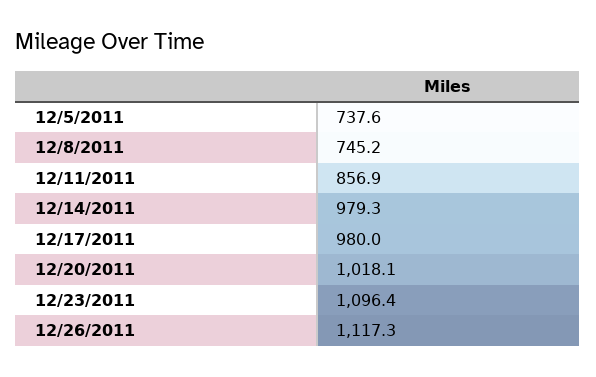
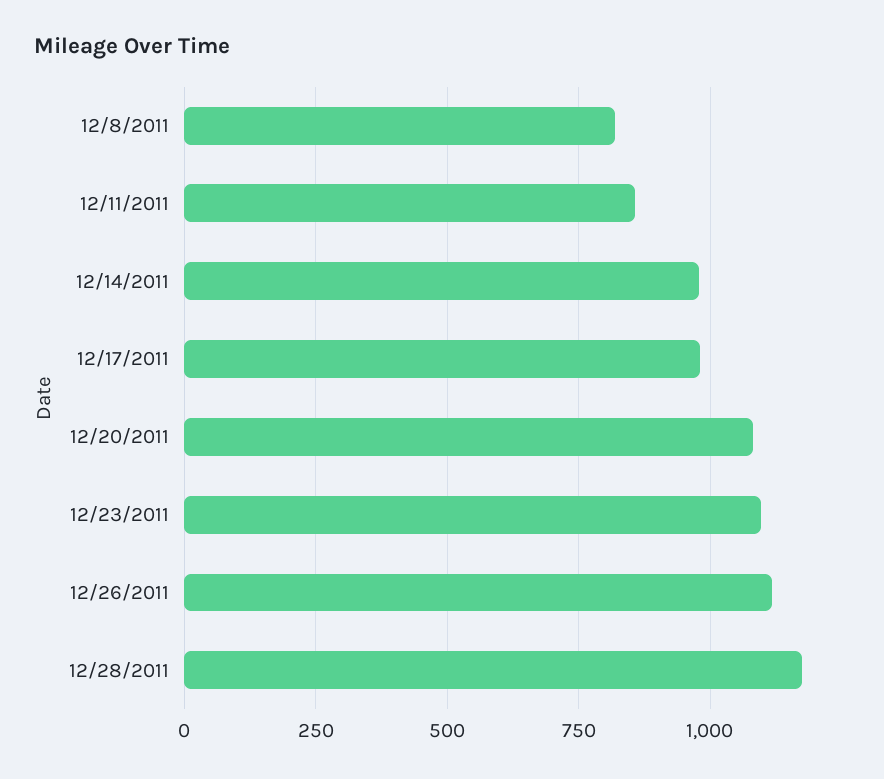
12/5/2011: 737.6 -> none
12/8/2011: 745.2 -> 825
12/20/2011: 1018.1 -> 1075
12/28/2011: none -> 1175

